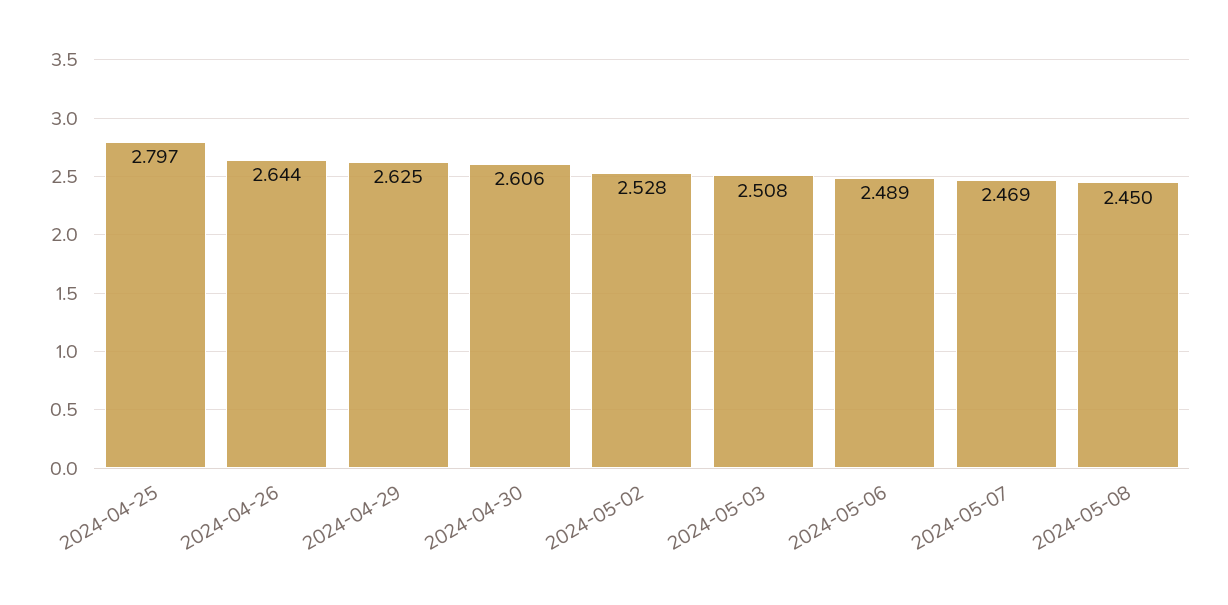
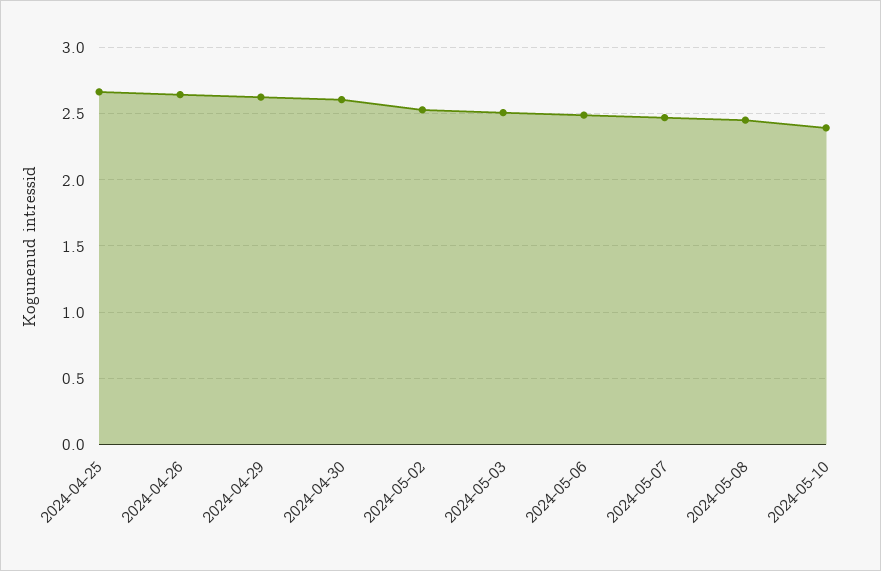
2024-04-25: 2.797 -> 2.65
2024-05-10: none -> 2.4

